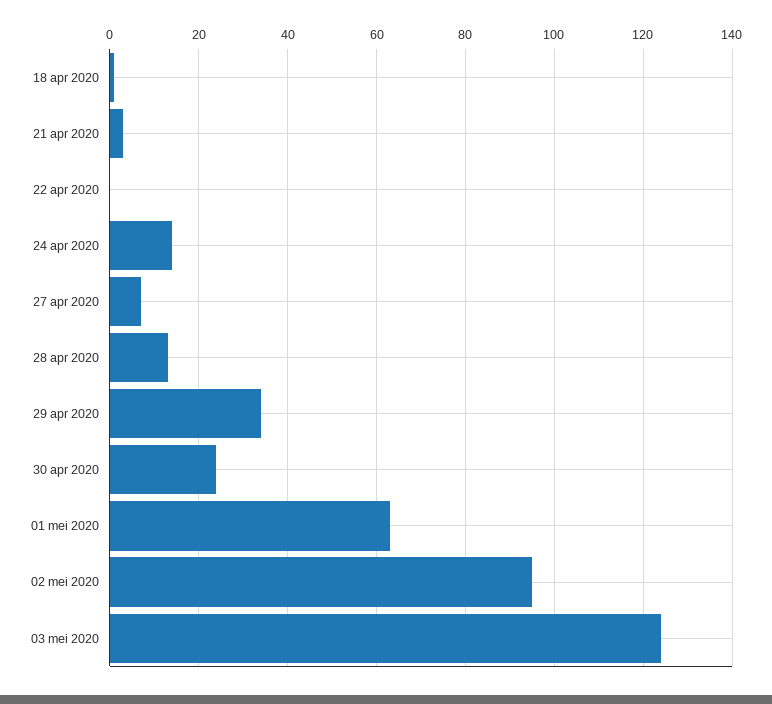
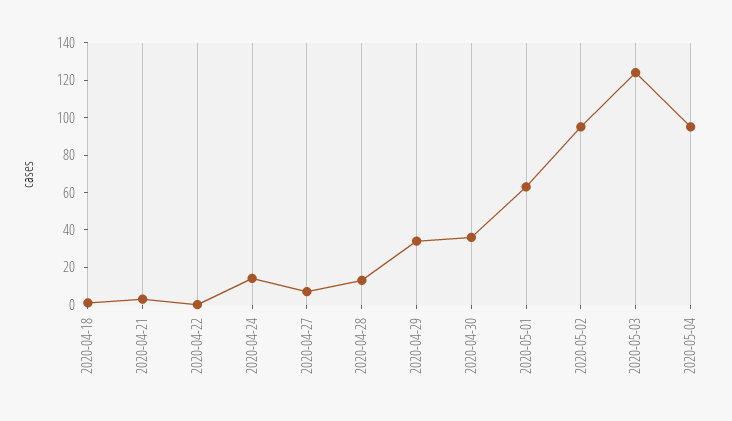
30 apr 2020: 25 -> 35
2020-05-04: none -> 95

